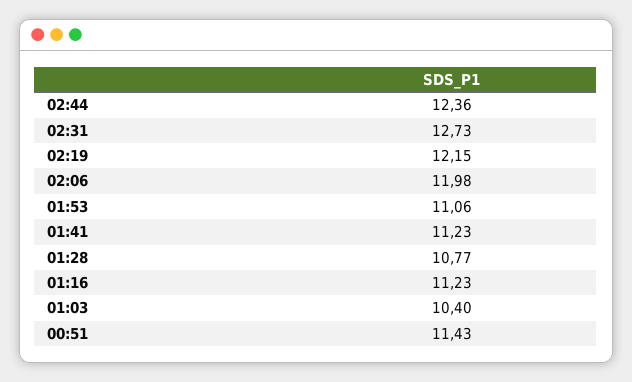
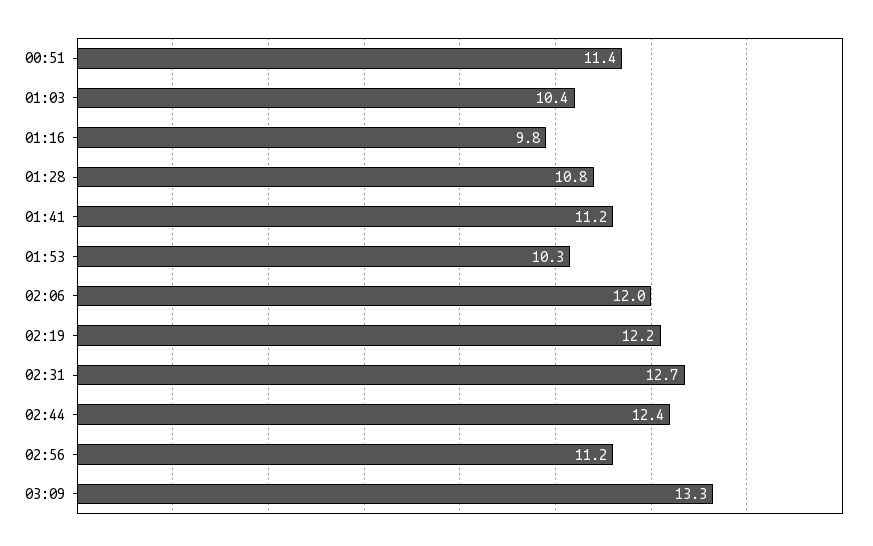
01:53: 11.06 -> 10.3
01:16: 11.23 -> 9.8
02:56: none -> 11.2
03:09: none -> 13.3

